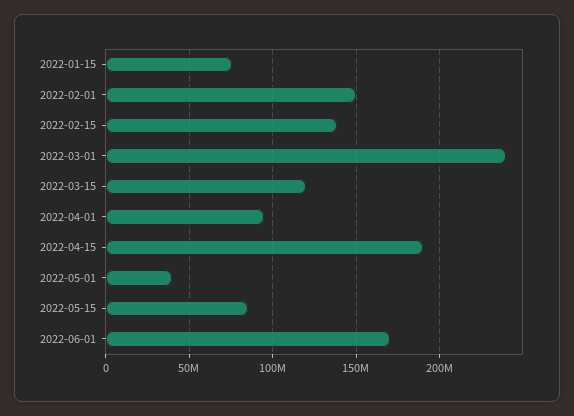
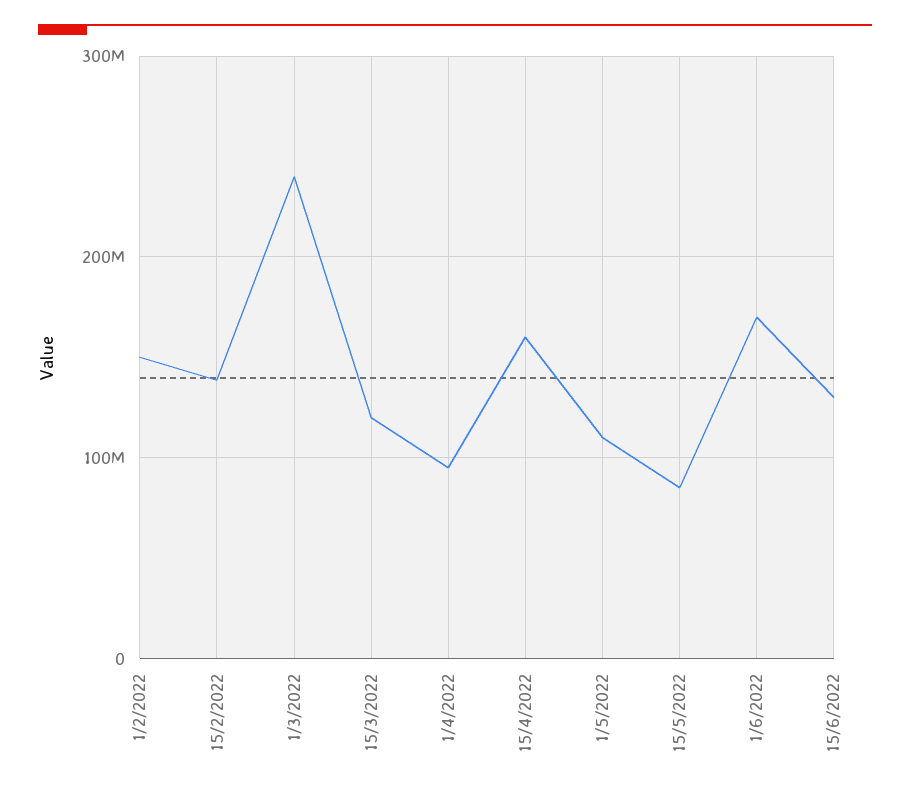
2022-01-15: 75000000 -> none
2022-04-15: 190000000 -> 160000000
2022-05-01: 40000000 -> 110000000
15/6/2022: none -> 130000000

